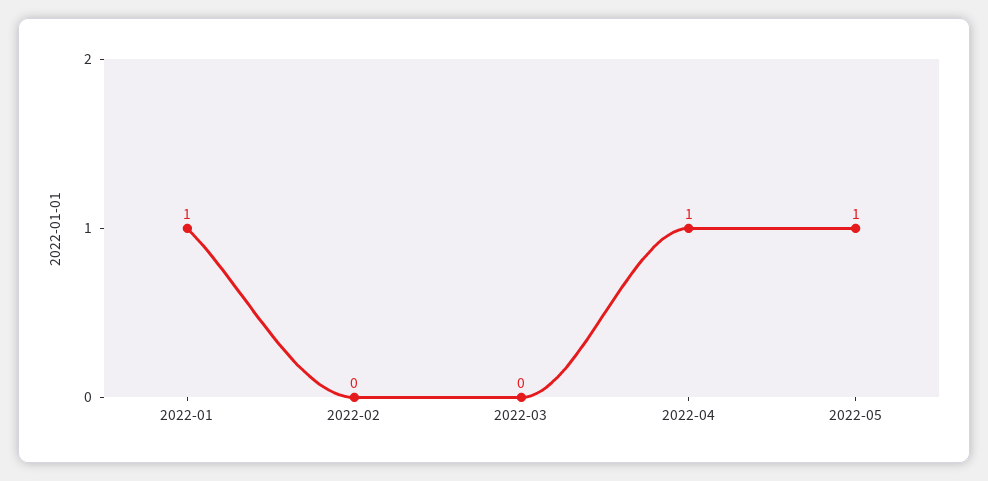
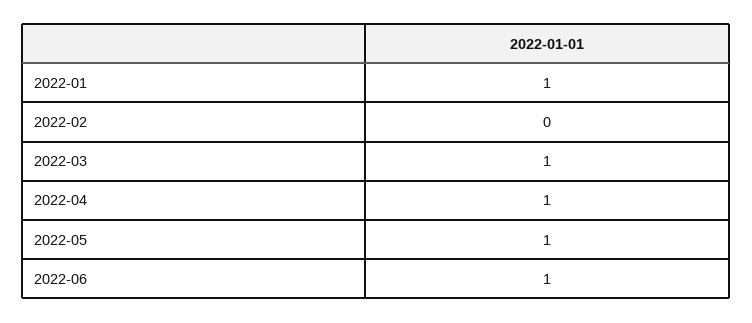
2022-03: 0 -> 1
2022-06: none -> 1

